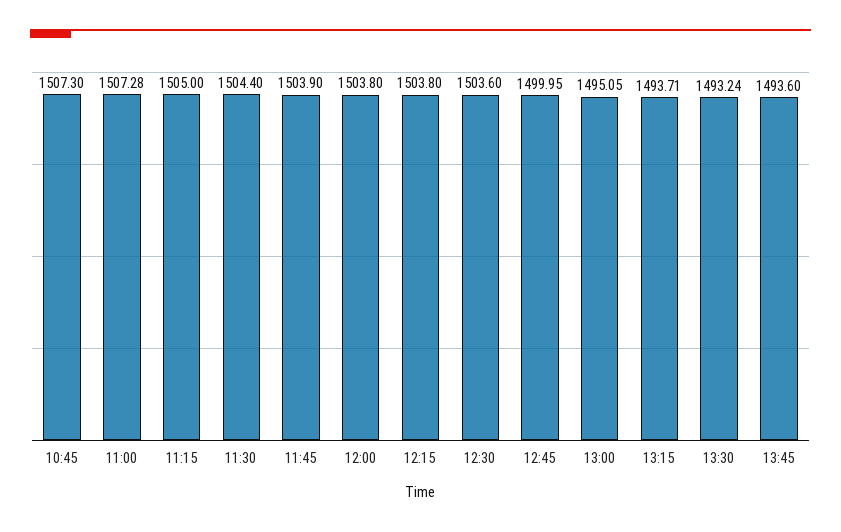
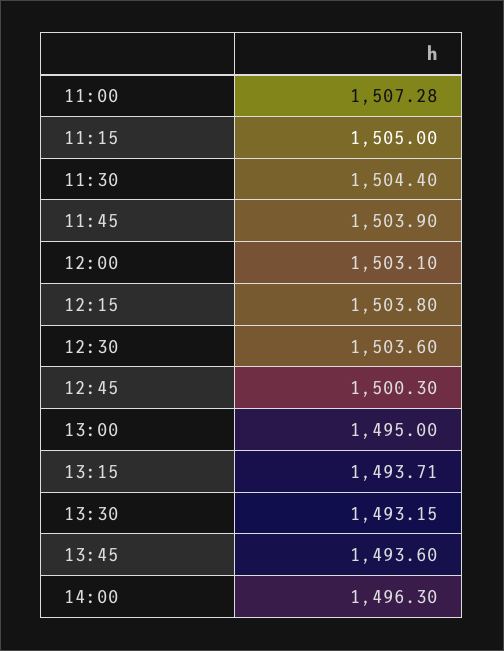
10:45: 1507.3 -> none
12:00: 1503.8 -> 1503.1
12:45: 1499.95 -> 1500.3
13:00: 1495.05 -> 1495
13:30: 1493.24 -> 1493.15
14:00: none -> 1496.3

